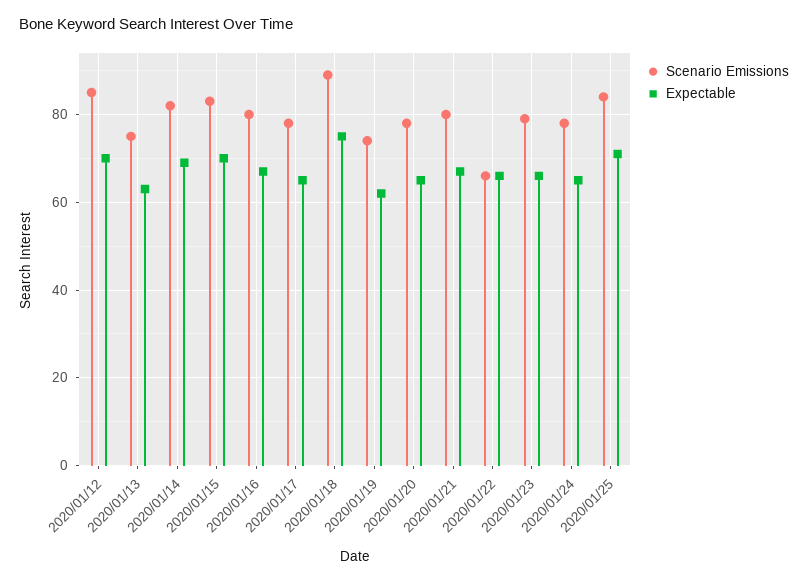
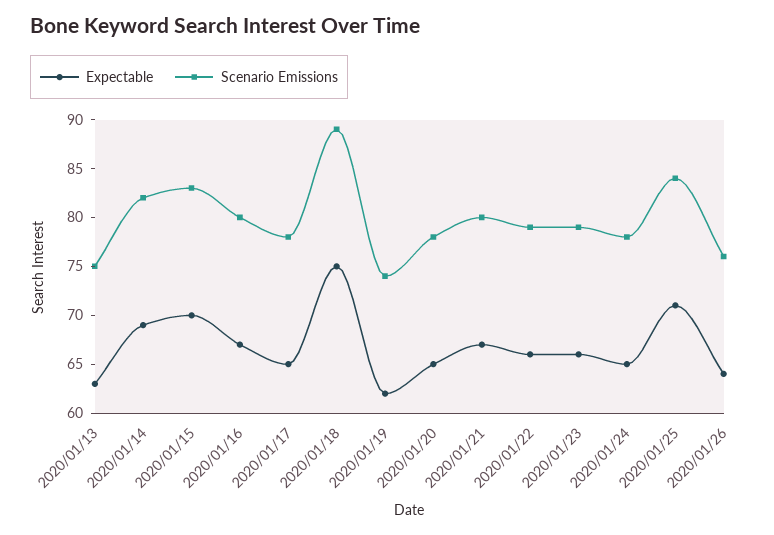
Scenario Emissions, 2020/01/12: 85 -> none
Expectable, 2020/01/12: 70 -> none
Scenario Emissions, 2020/01/22: 65 -> 79
Expectable, 2020/01/26: none -> 64
Scenario Emissions, 2020/01/26: none -> 76

